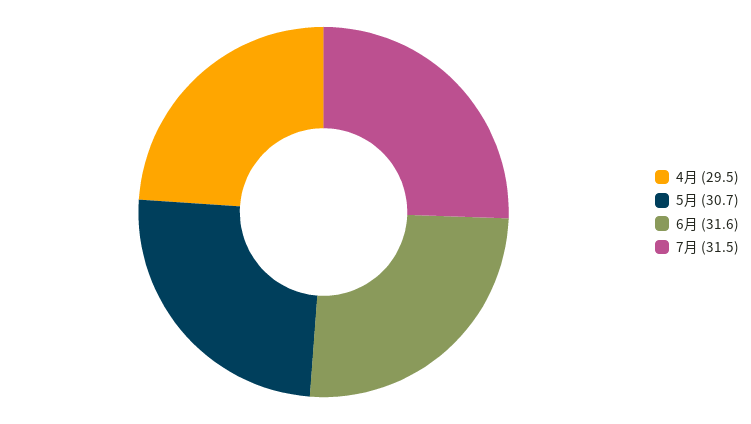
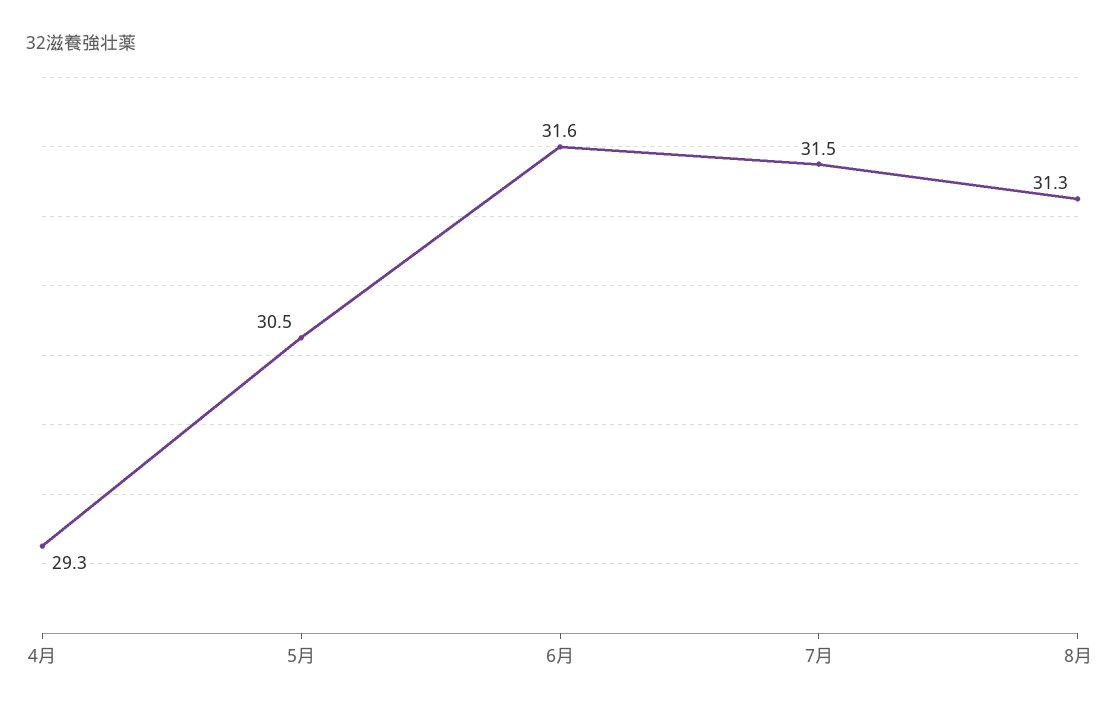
4月: 29.5 -> 29.3
5月: 30.7 -> 30.5
8月: none -> 31.3

